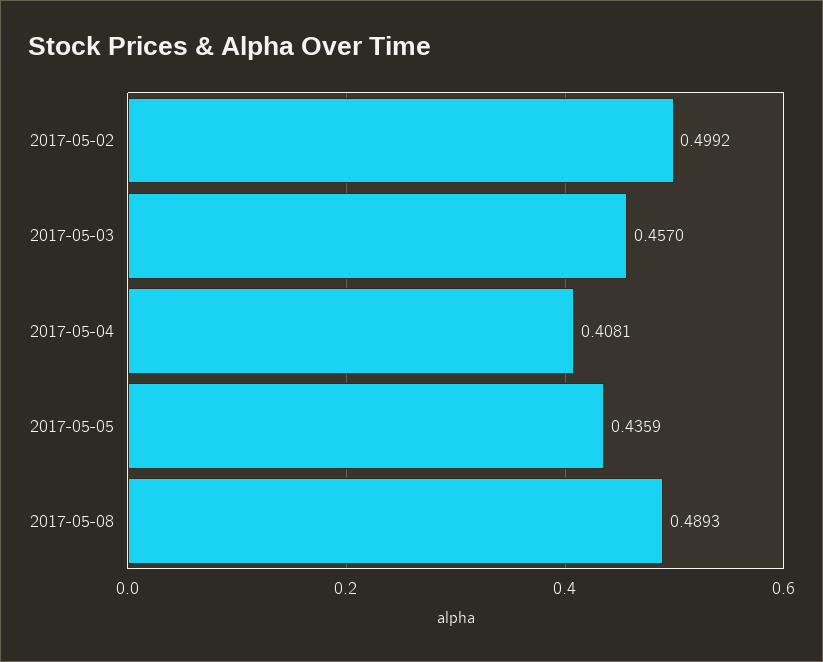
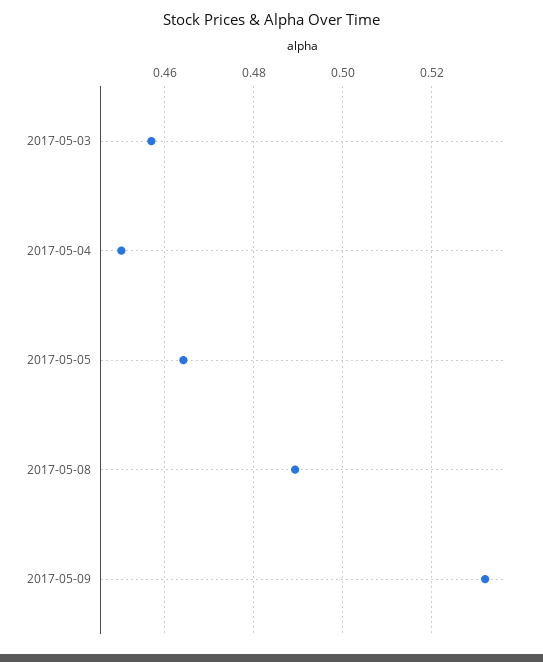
2017-05-02: 0.4992 -> none
2017-05-04: 0.4081 -> 0.45
2017-05-05: 0.4359 -> 0.464
2017-05-09: none -> 0.532

